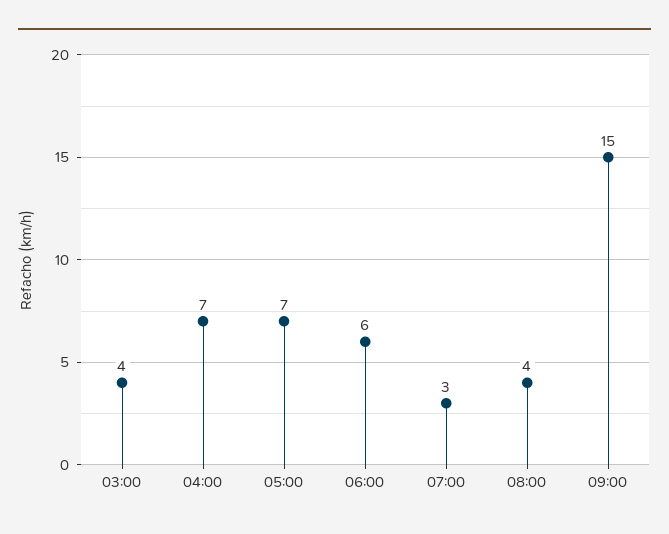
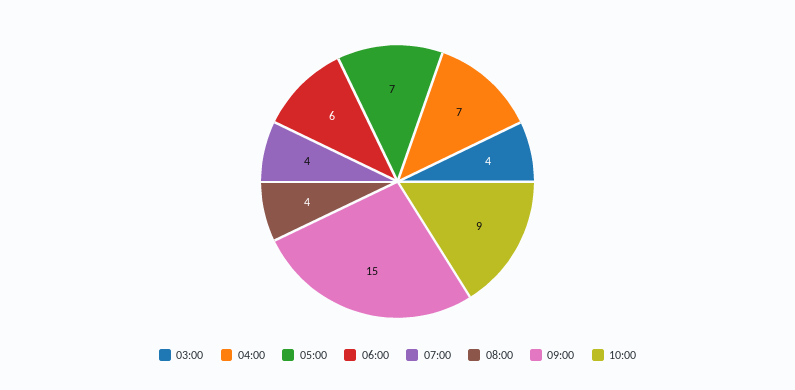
07:00: 3 -> 4
10:00: none -> 9

